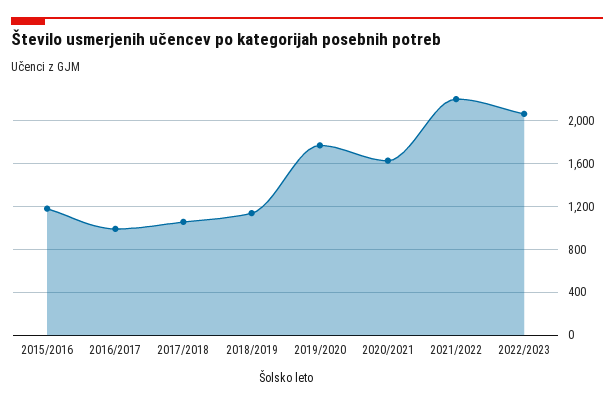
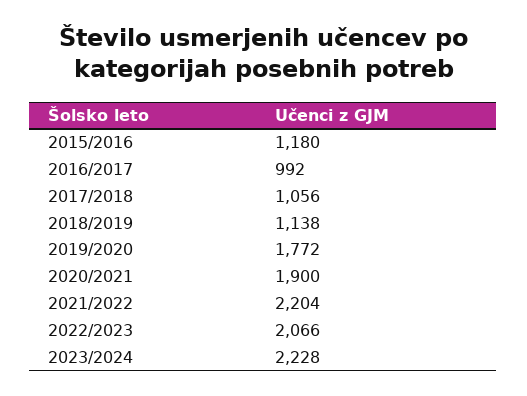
2020/2021: 1600 -> 1900
2023/2024: none -> 2228

